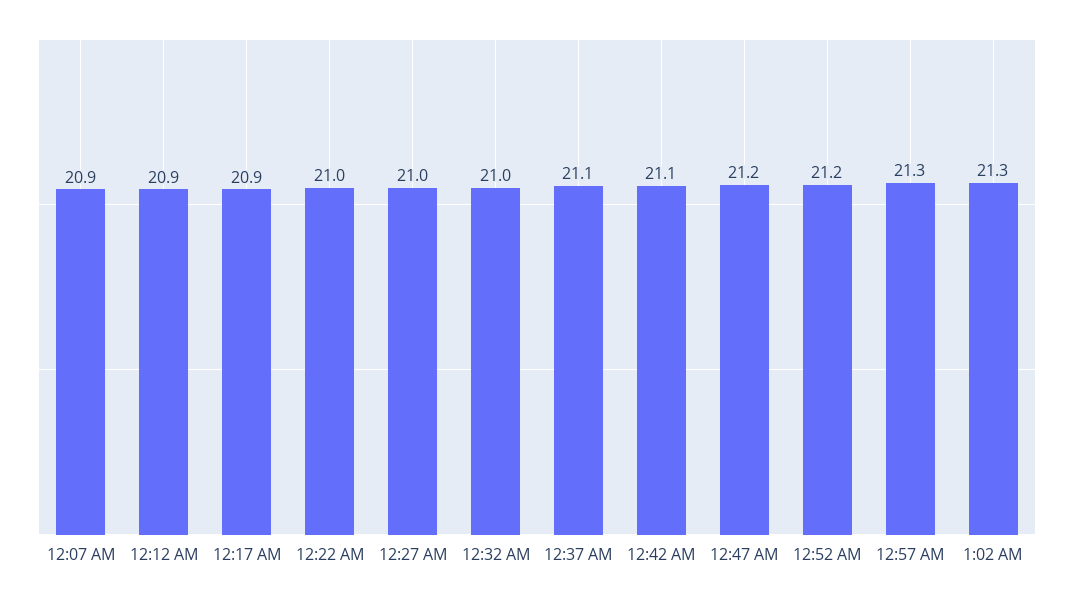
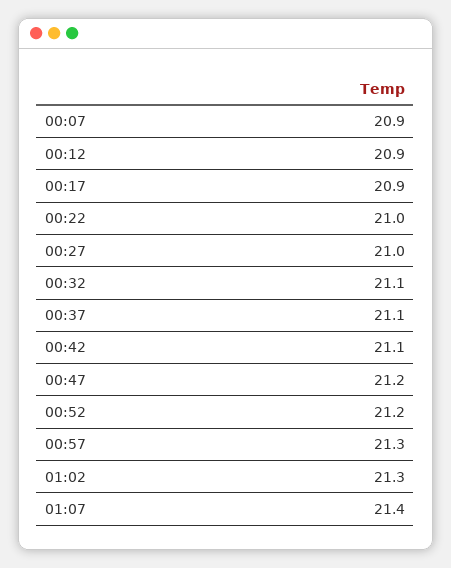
12:32 AM: 21 -> 21.1
01:07: none -> 21.4

